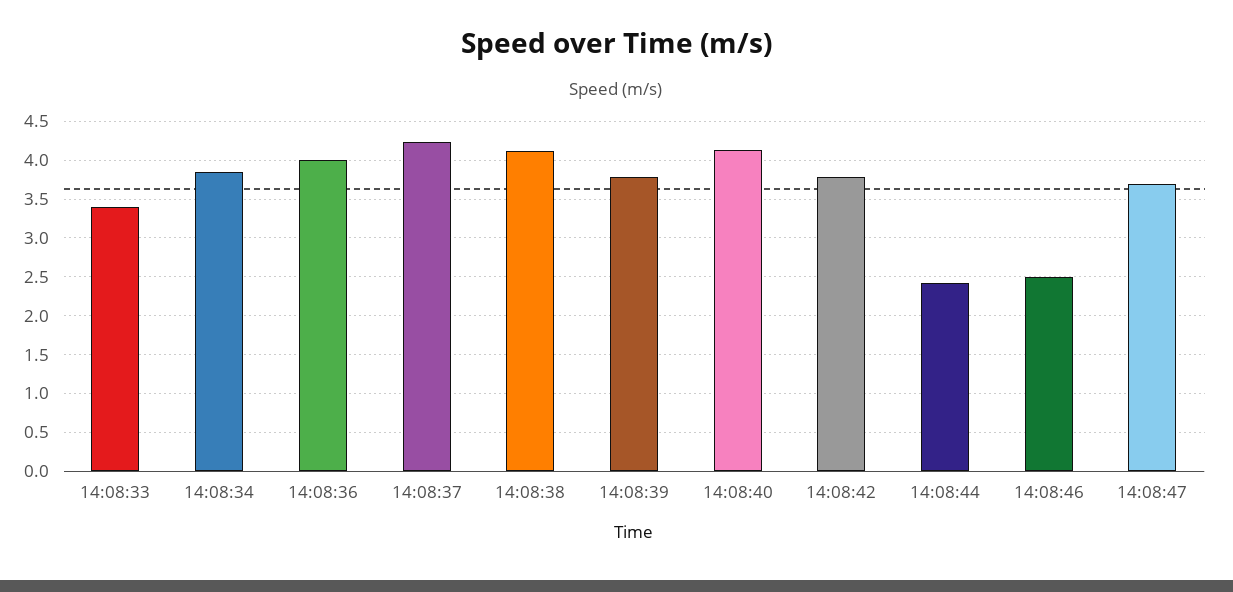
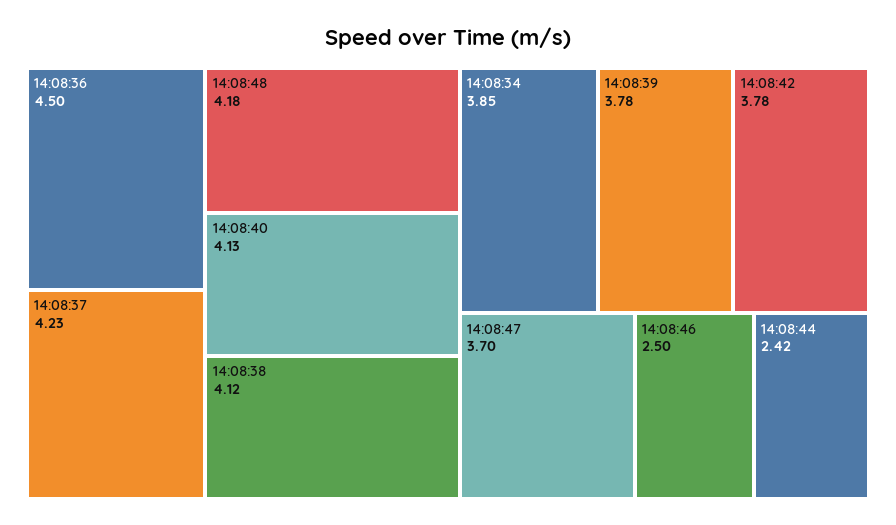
14:08:33: 3.4 -> none
14:08:36: 4 -> 4.5
14:08:48: none -> 4.18

